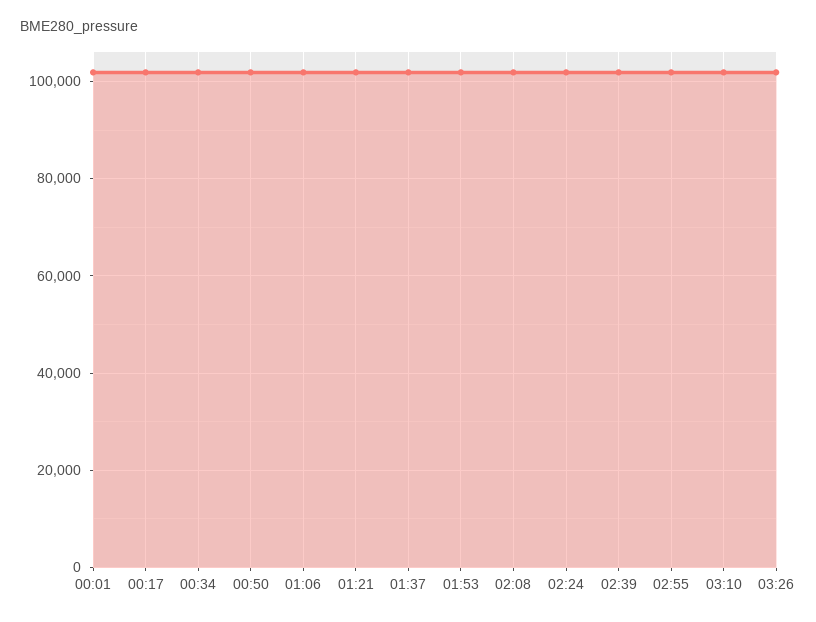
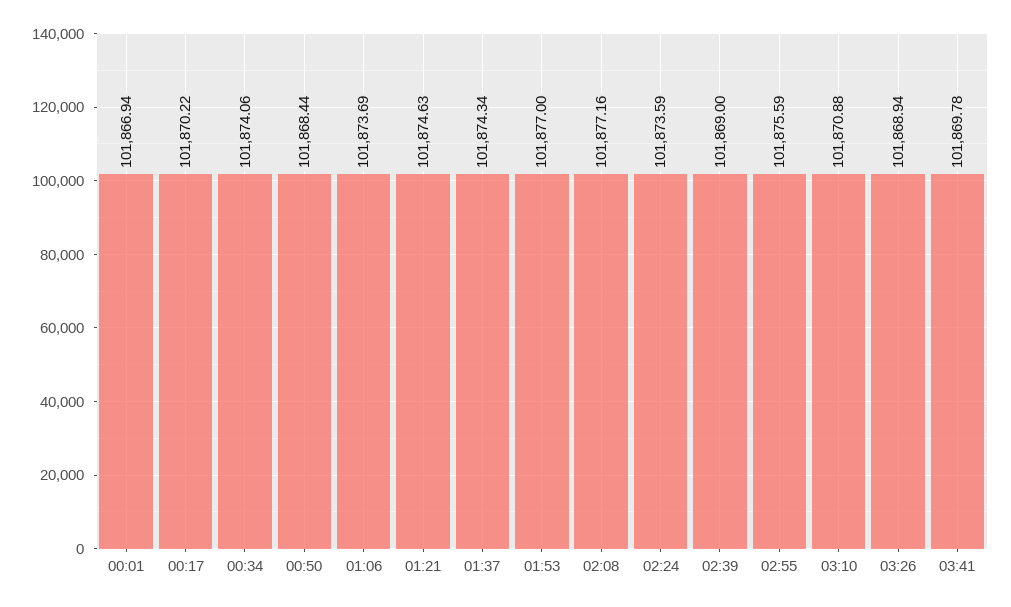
03:41: none -> 101869.78

